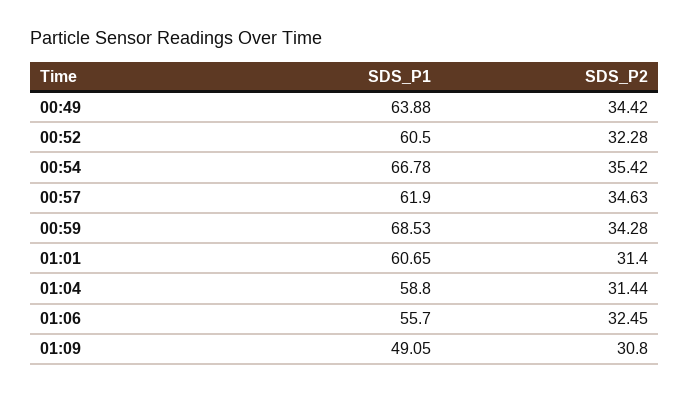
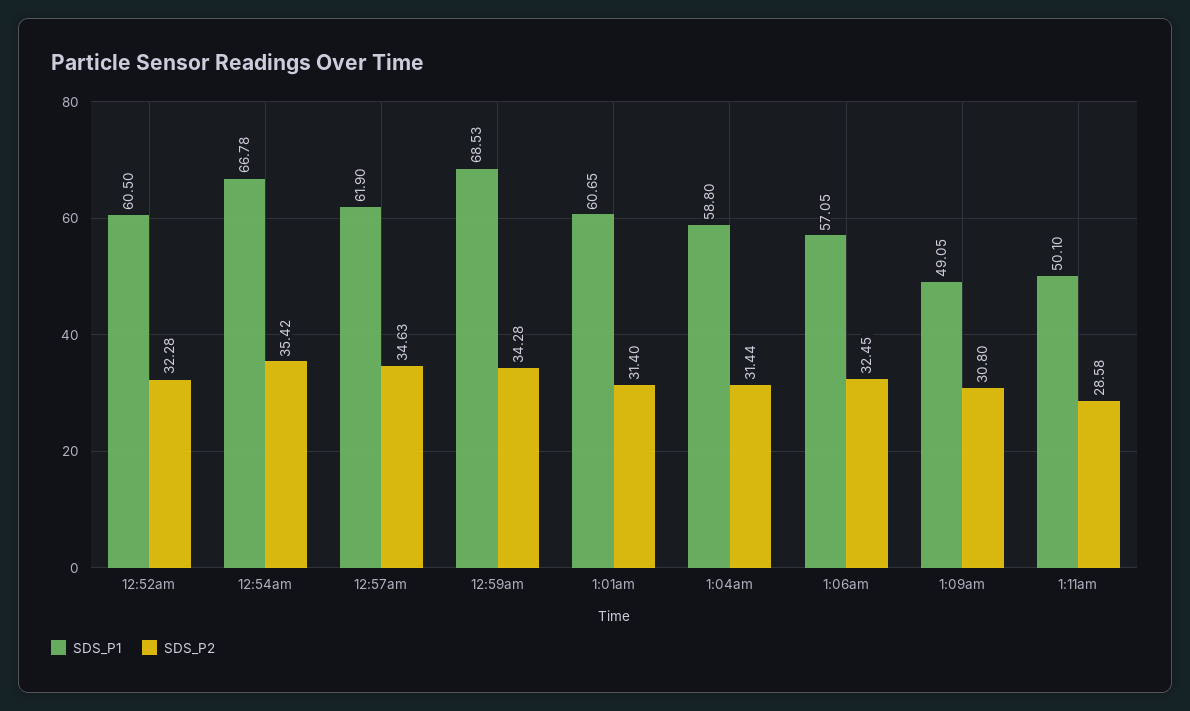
SDS_P1, 00:49: 63.88 -> none
SDS_P2, 00:49: 34.42 -> none
SDS_P1, 01:06: 55.7 -> 57.05
SDS_P1, 1:11am: none -> 50.1
SDS_P2, 1:11am: none -> 28.58

